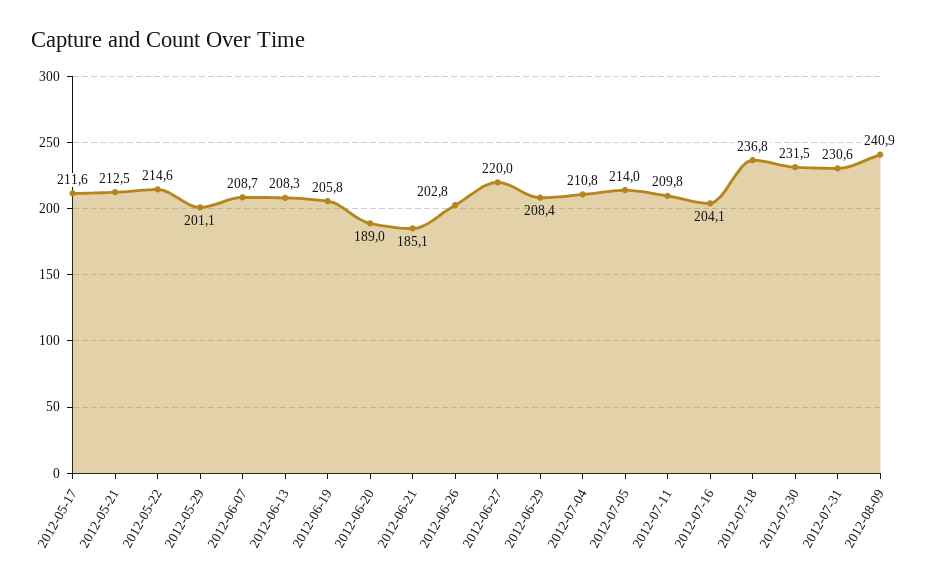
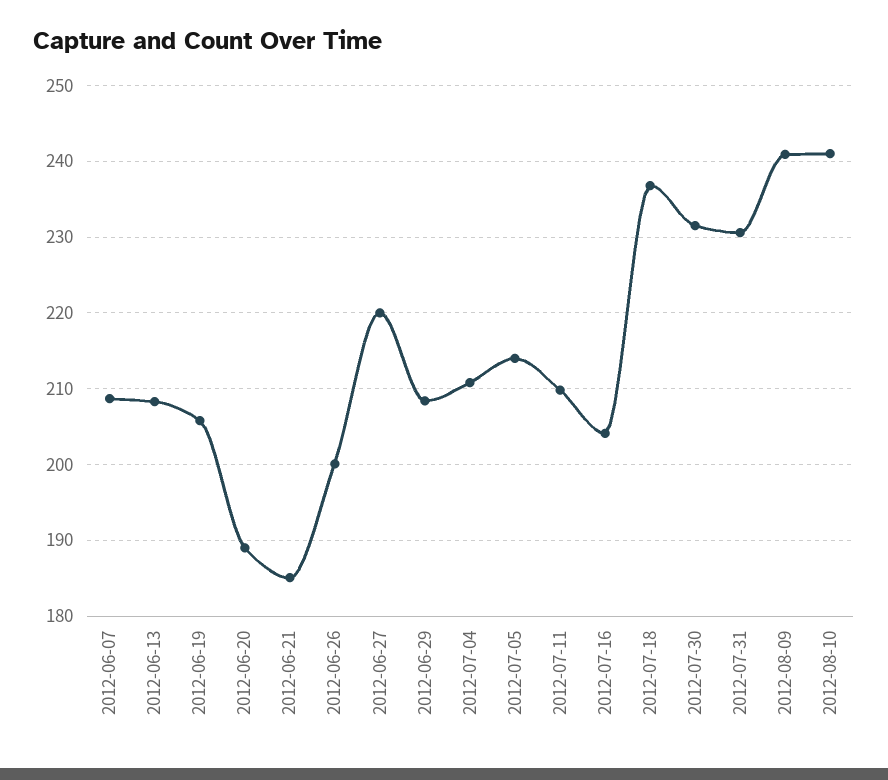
2012-05-17: 211.6 -> none
2012-05-21: 212.5 -> none
2012-05-22: 214.6 -> none
2012-05-29: 201.1 -> none
2012-06-26: 202.8 -> 200
2012-08-10: none -> 241

